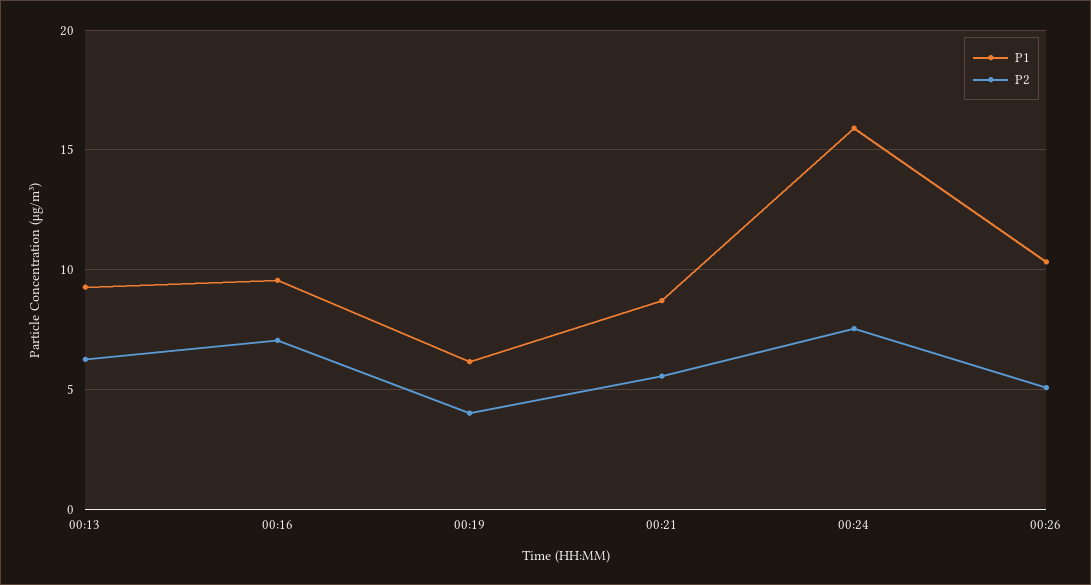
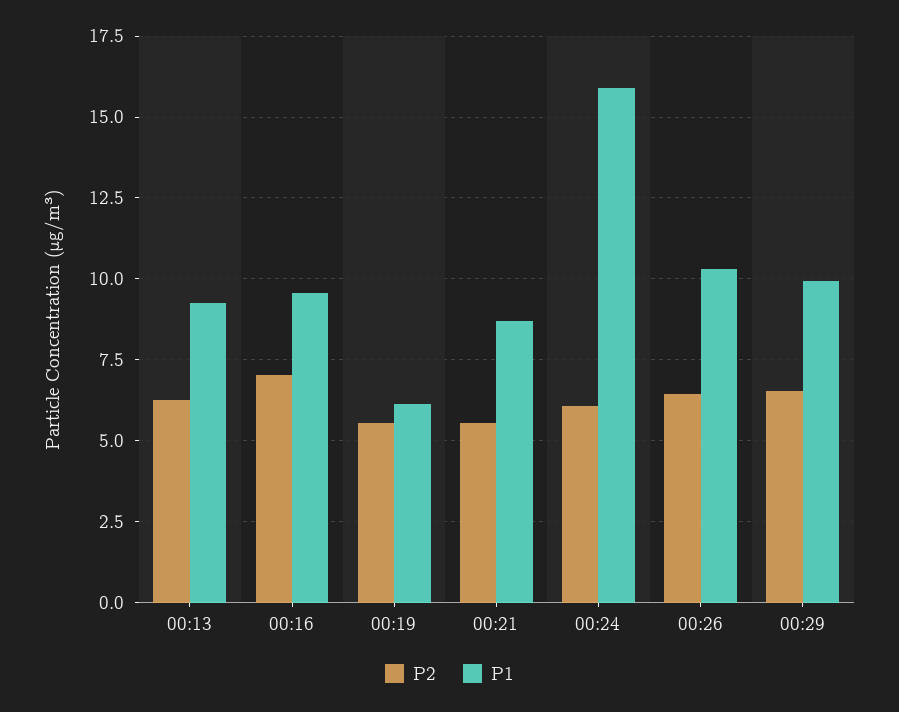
P2, 00:19: 4 -> 5.5
P2, 00:24: 7.5 -> 6
P2, 00:26: 5 -> 6.5
P2, 00:29: none -> 6.5
P1, 00:29: none -> 10

